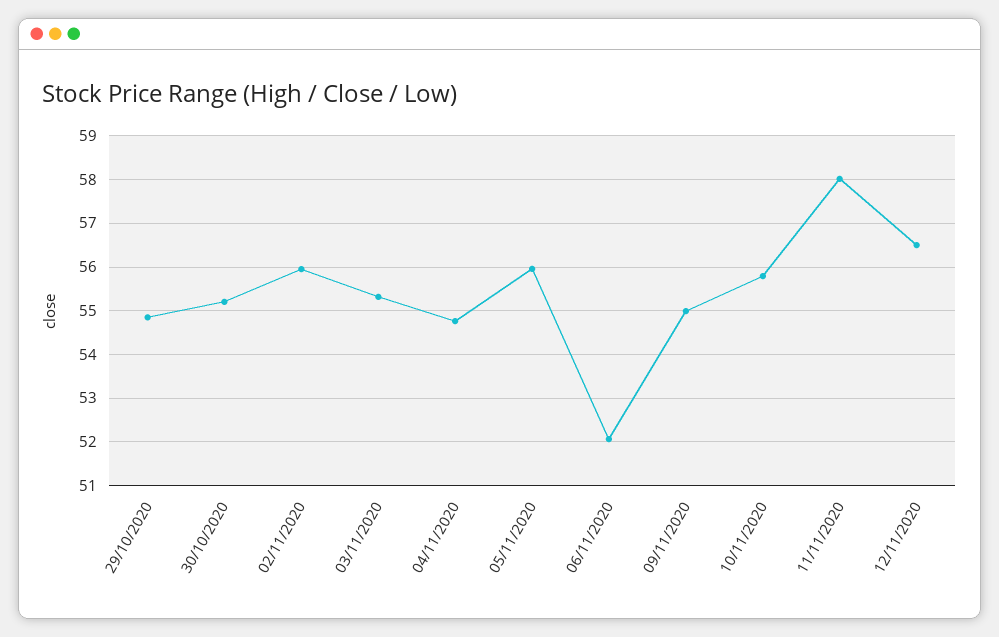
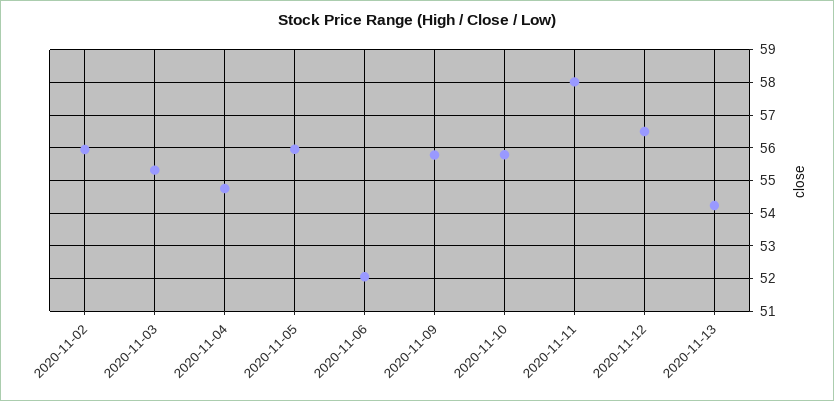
29/10/2020: 54.8 -> none
30/10/2020: 55.2 -> none
09/11/2020: 55 -> 55.8
2020-11-13: none -> 54.2

